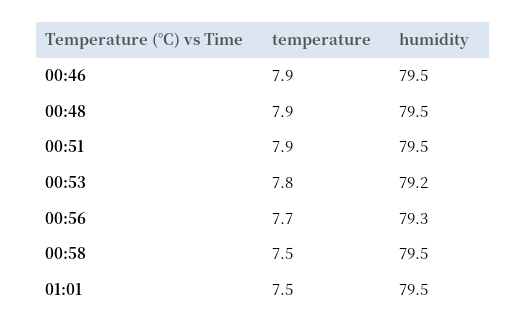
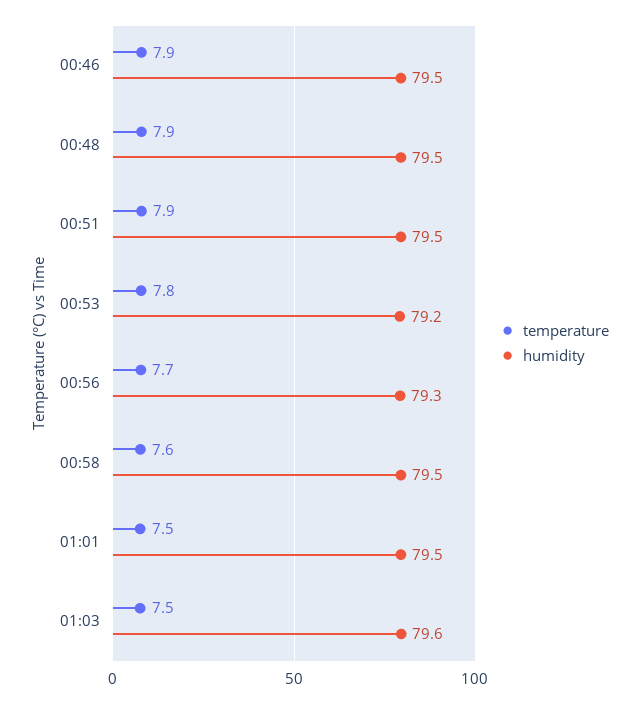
temperature, 00:58: 7.5 -> 7.6
temperature, 01:03: none -> 7.5
humidity, 01:03: none -> 79.6

